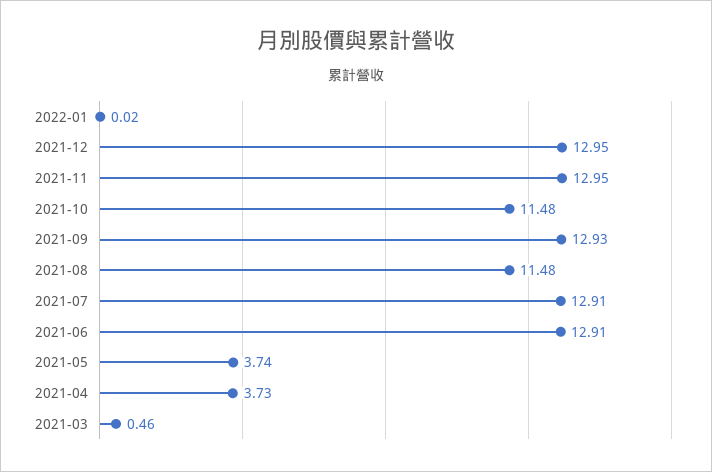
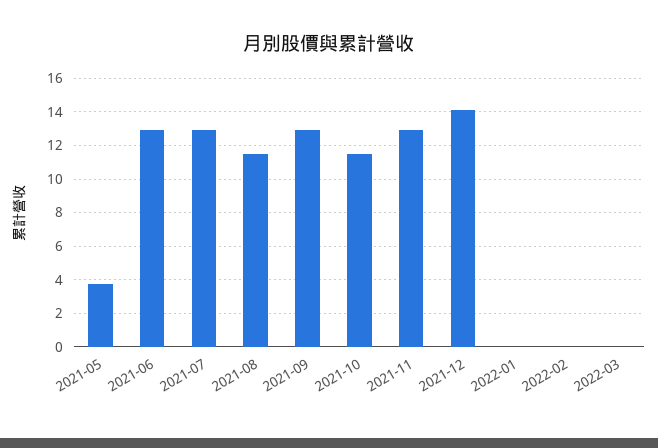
2021-12: 12.95 -> 14
2021-04: 3.73 -> none
2021-03: 0.46 -> none
2022-02: none -> 0
2022-03: none -> 0

